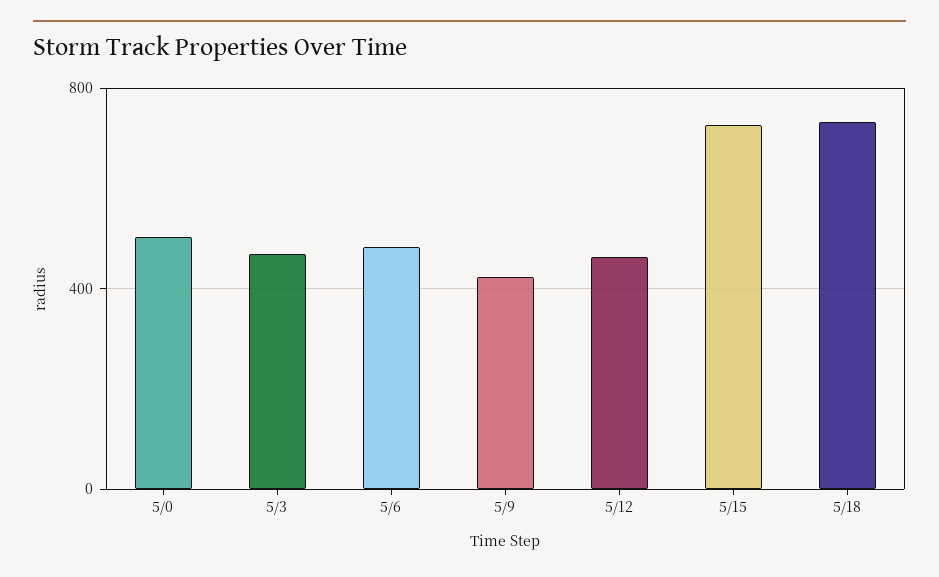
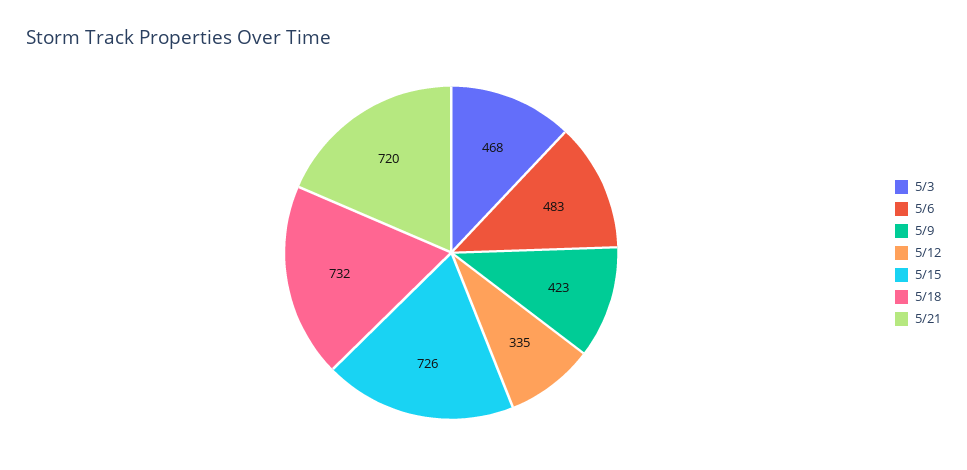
5/0: 500 -> none
5/12: 450 -> 335
5/21: none -> 720

